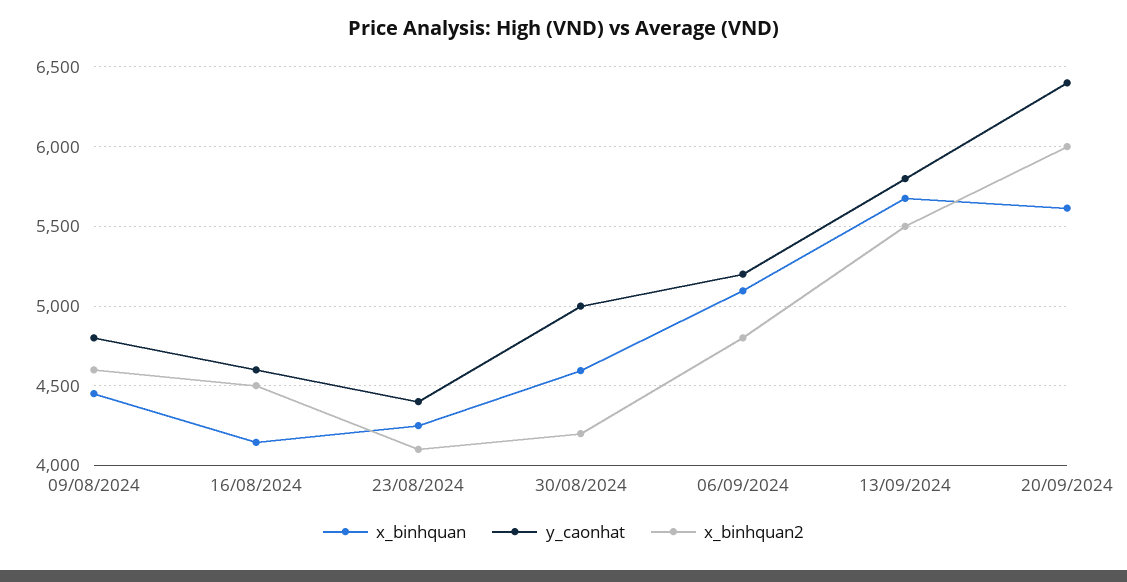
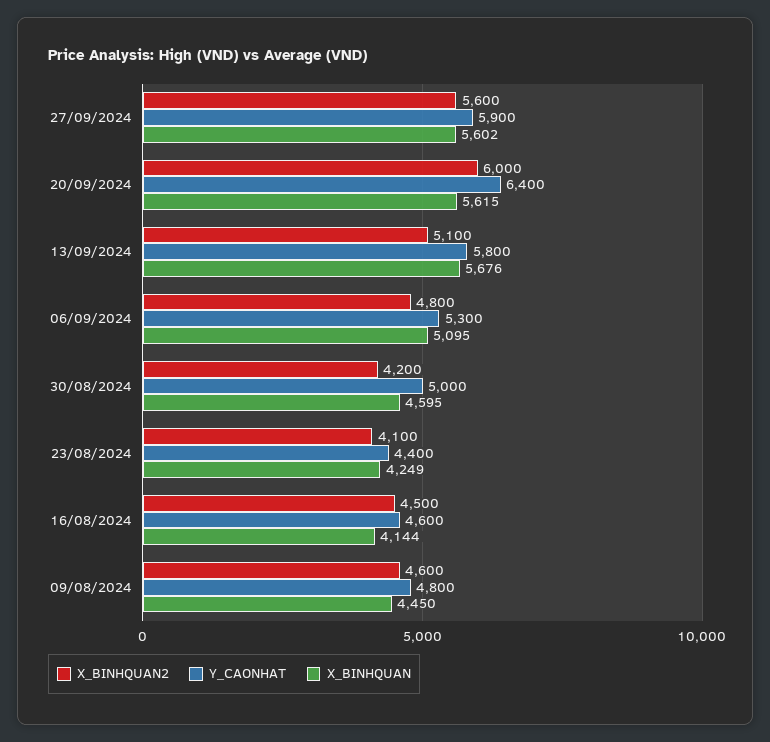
y_caonhat, 06/09/2024: 5200 -> 5300
x_binhquan2, 13/09/2024: 5500 -> 5100
x_binhquan2, 27/09/2024: none -> 5600
y_caonhat, 27/09/2024: none -> 5900
x_binhquan, 27/09/2024: none -> 5602

